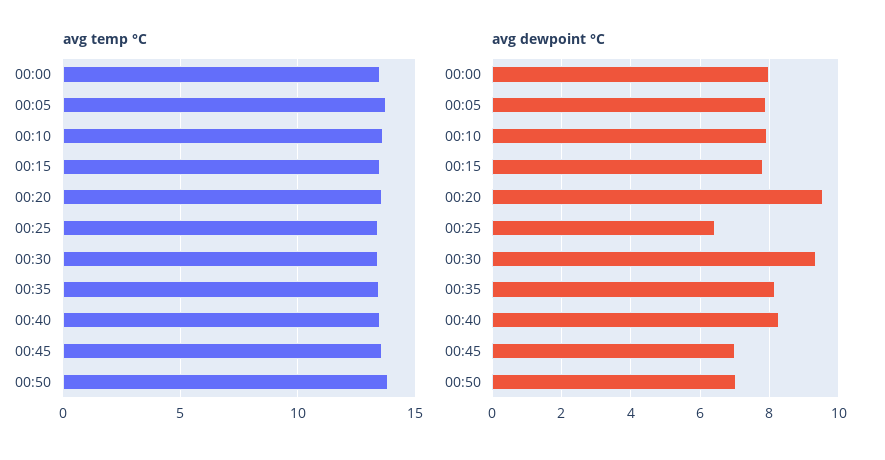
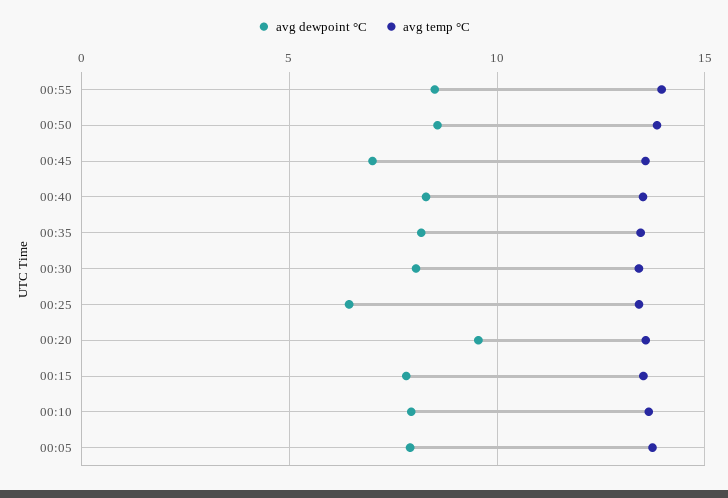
avg temp °C, 00:00: 13.5 -> none
avg dewpoint °C, 00:00: 8 -> none
avg dewpoint °C, 00:30: 9.4 -> 8
avg dewpoint °C, 00:50: 7 -> 8.5
avg dewpoint °C, 00:55: none -> 8.5
avg temp °C, 00:55: none -> 14

